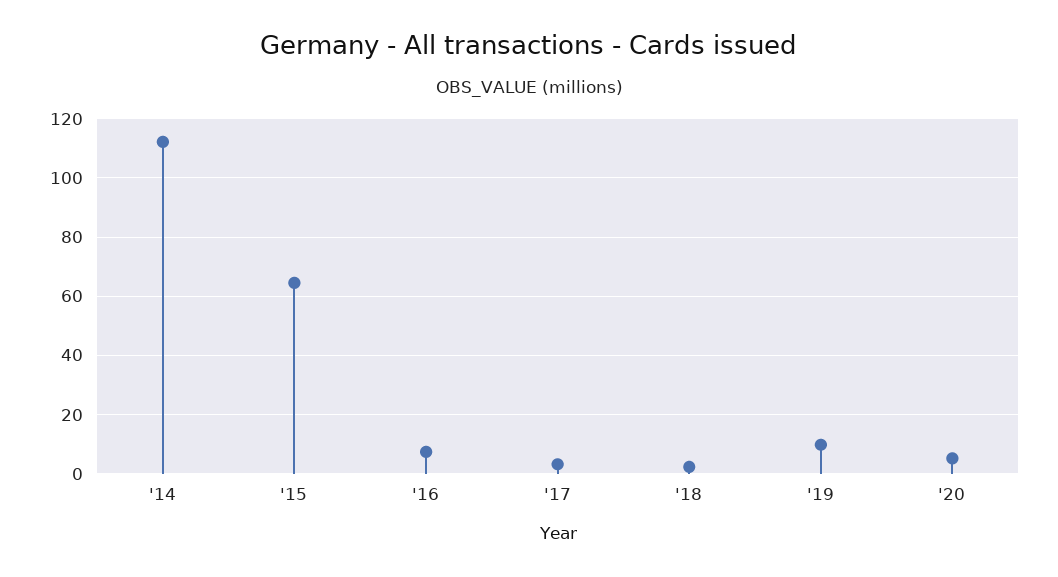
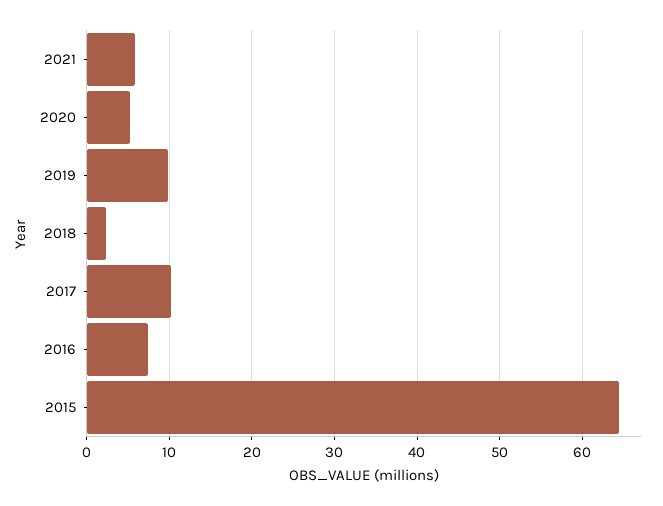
'14: 112.5 -> none
'17: 2.5 -> 10
2021: none -> 6

